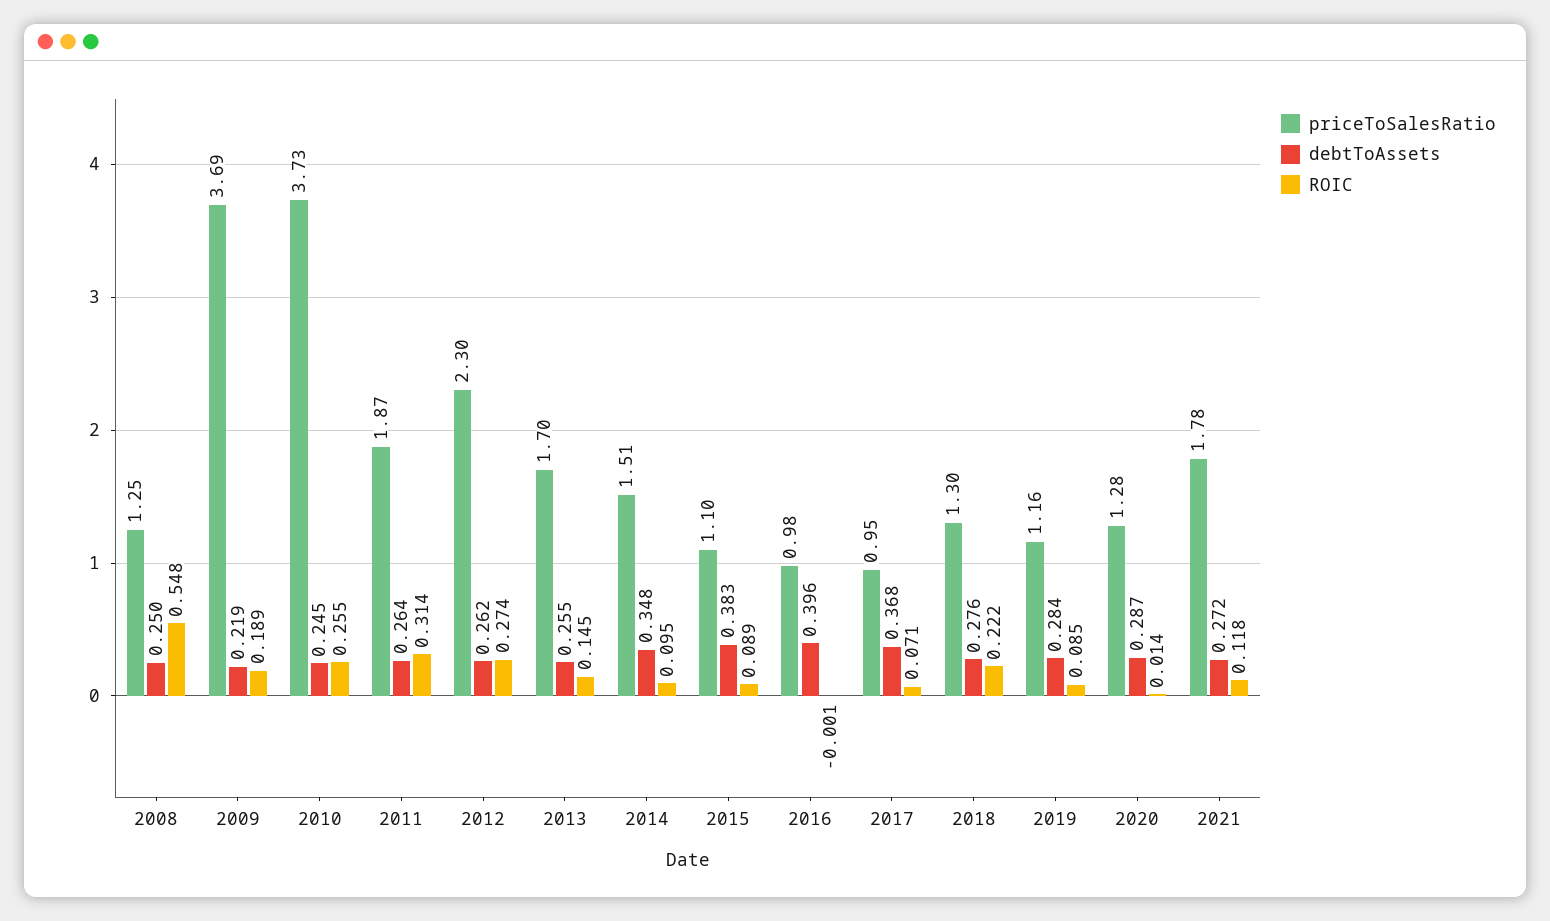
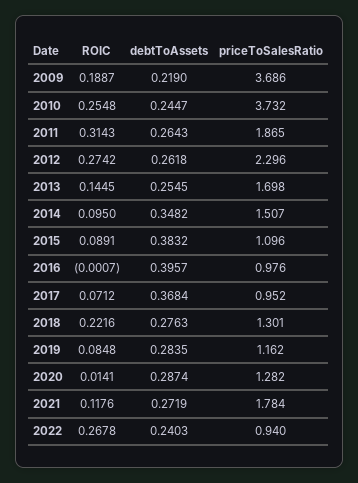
priceToSalesRatio, 2008: 1.25 -> none
debtToAssets, 2008: 0.25 -> none
ROIC, 2008: 0.548 -> none
ROIC, 2022: none -> 0.2678
debtToAssets, 2022: none -> 0.2403
priceToSalesRatio, 2022: none -> 0.94

